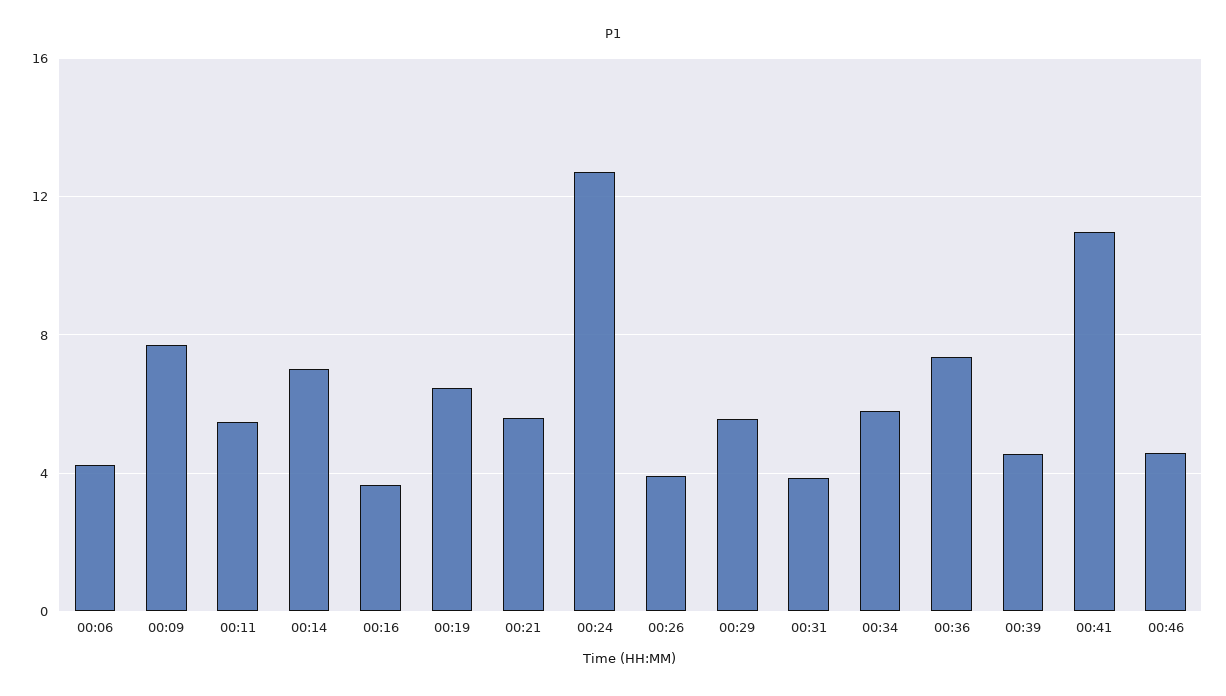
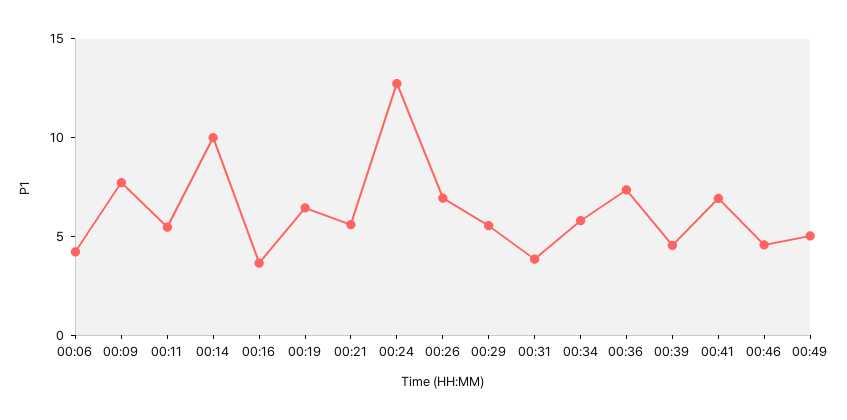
00:14: 7 -> 10
00:26: 4 -> 7
00:41: 11 -> 7
00:49: none -> 5

